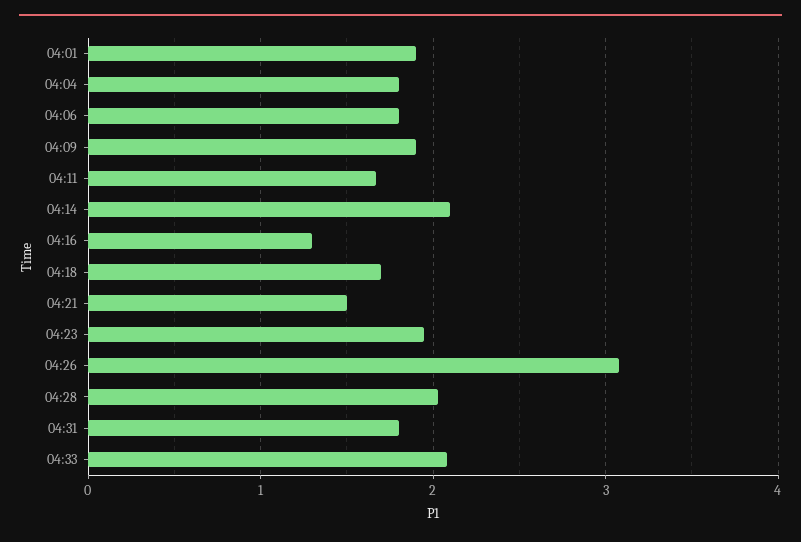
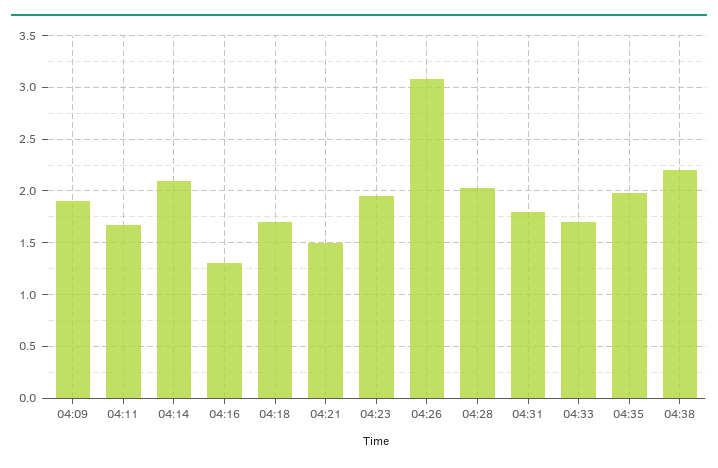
04:01: 1.9 -> none
04:04: 1.8 -> none
04:06: 1.8 -> none
04:33: 2.1 -> 1.7
04:35: none -> 2
04:38: none -> 2.2

